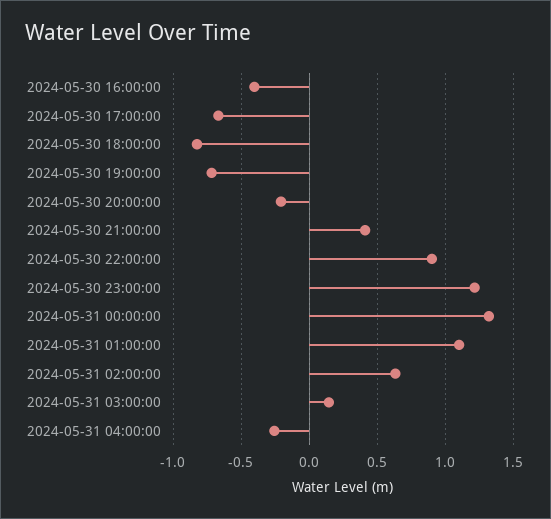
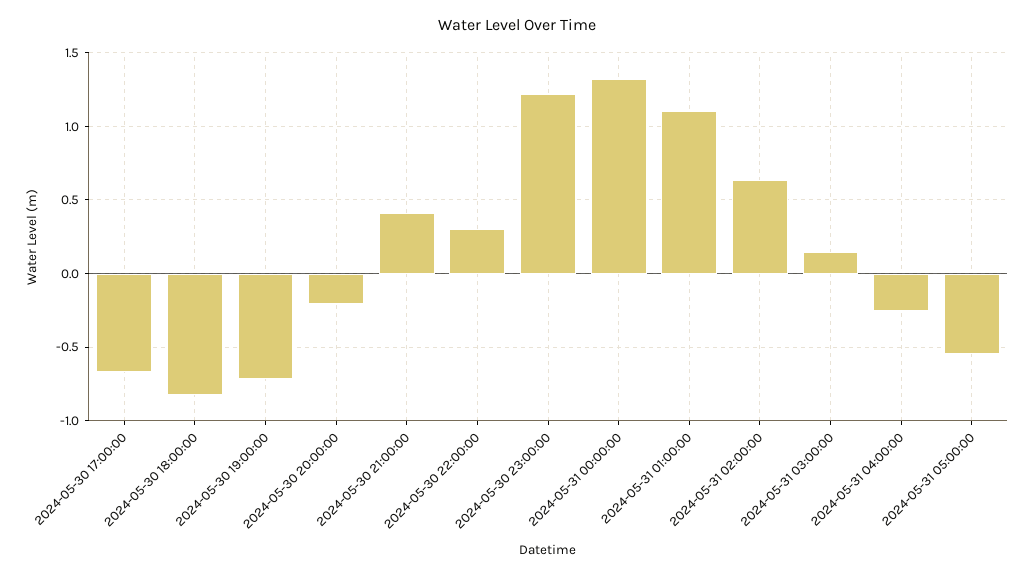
2024-05-30 16:00:00: -0.4 -> none
2024-05-30 22:00:00: 0.9 -> 0.3
2024-05-31 05:00:00: none -> -0.55

